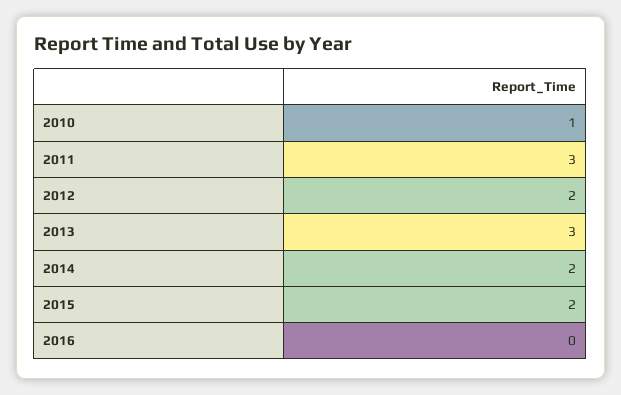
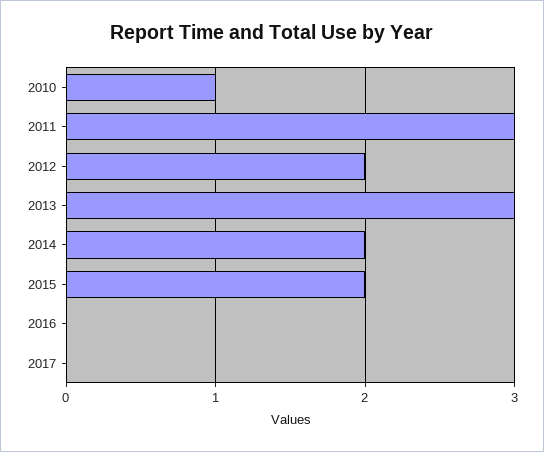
2017: none -> 0

